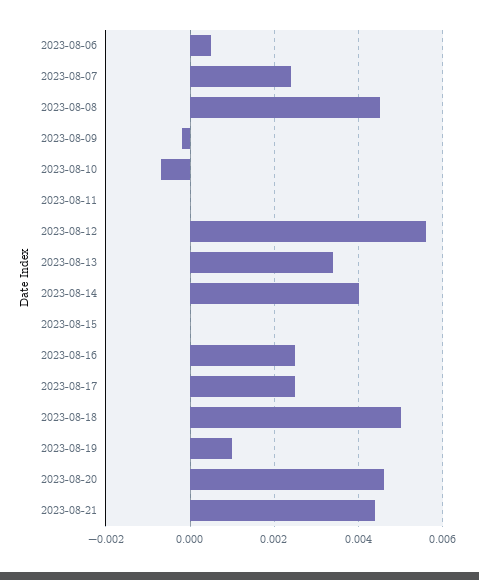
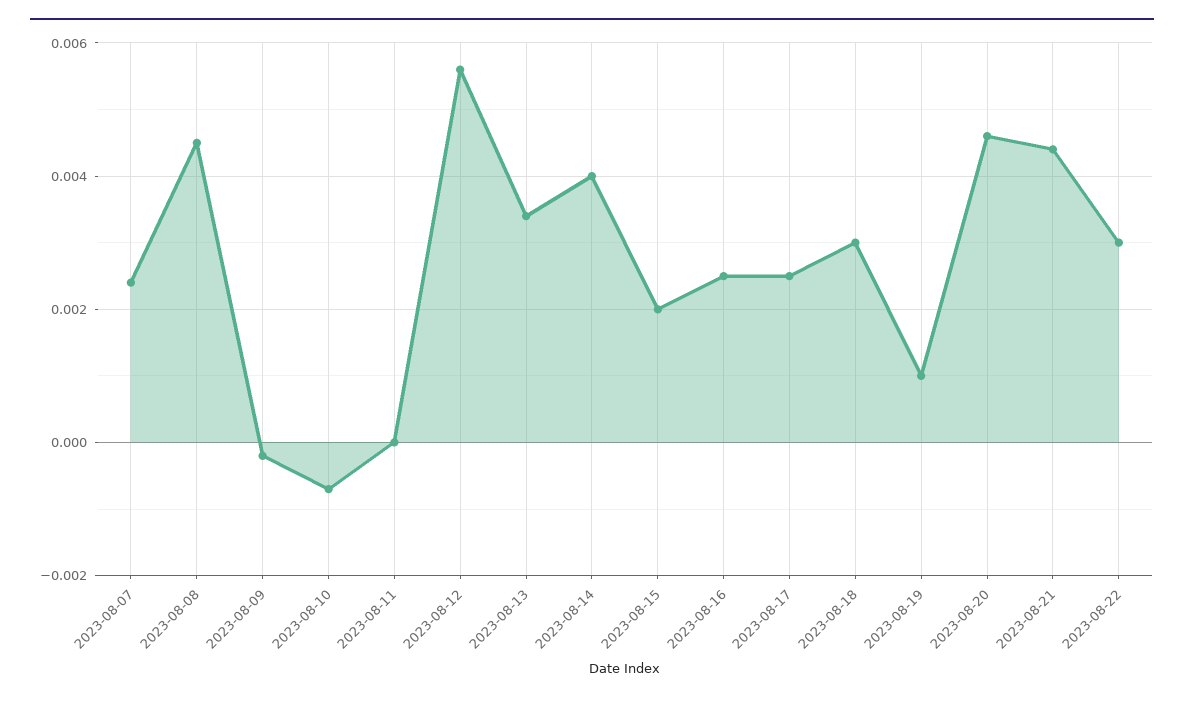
2023-08-06: 0.0005 -> none
2023-08-15: 0 -> 0.002
2023-08-18: 0.005 -> 0.003
2023-08-22: none -> 0.003

